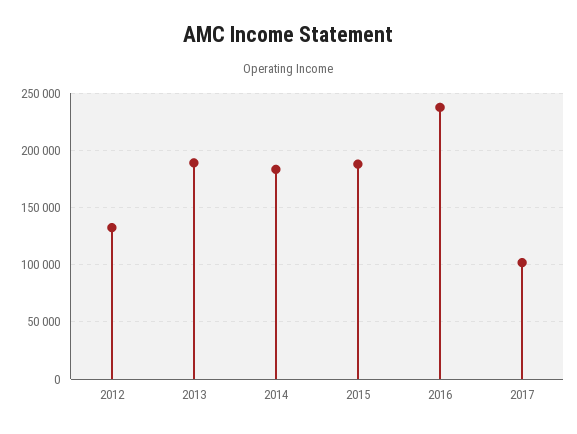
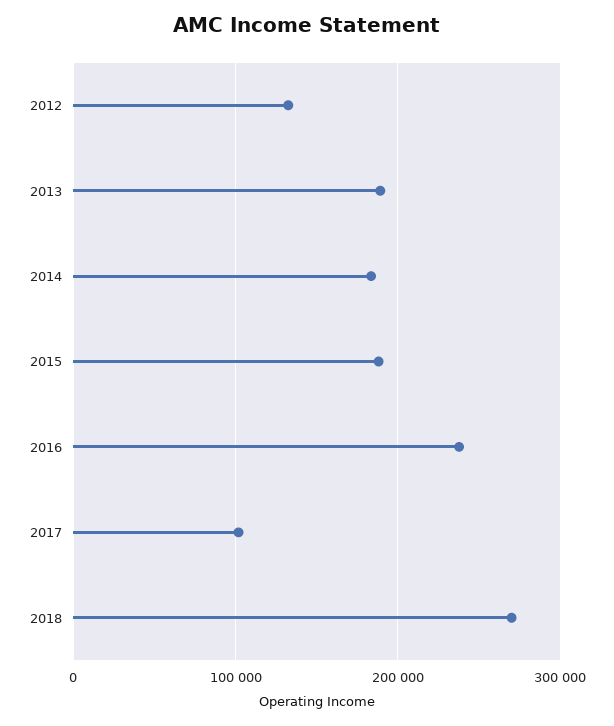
2018: none -> 270000

